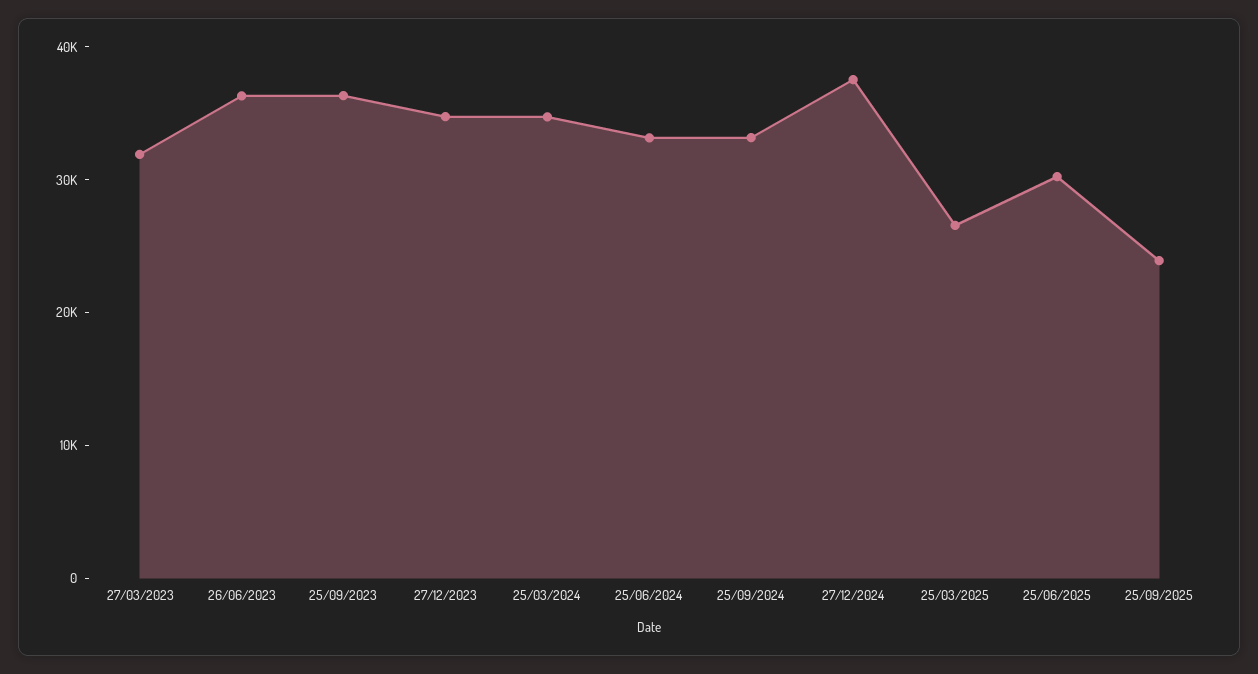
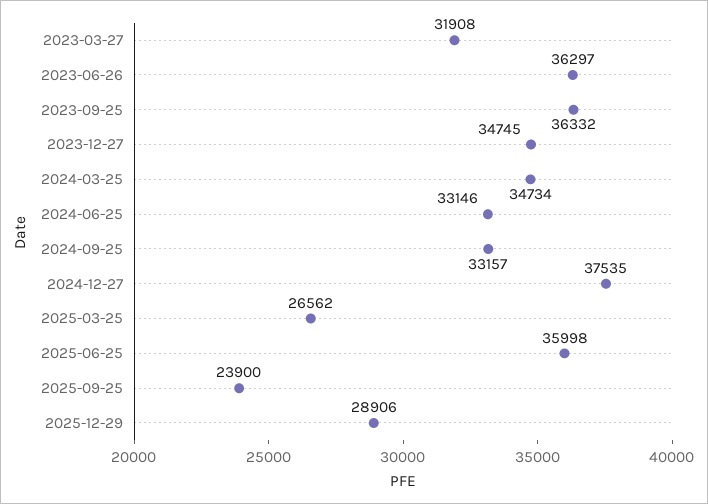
25/06/2025: 30000 -> 35998
2025-12-29: none -> 28906

